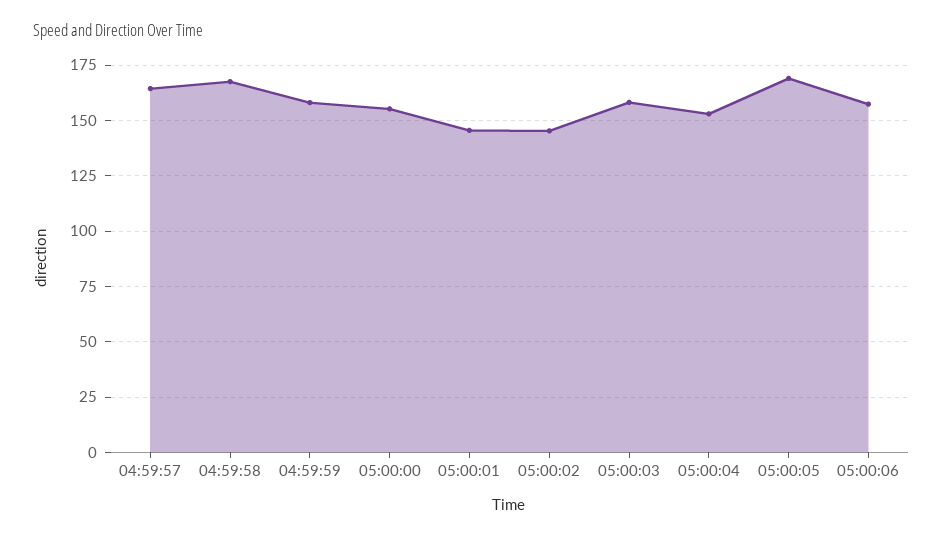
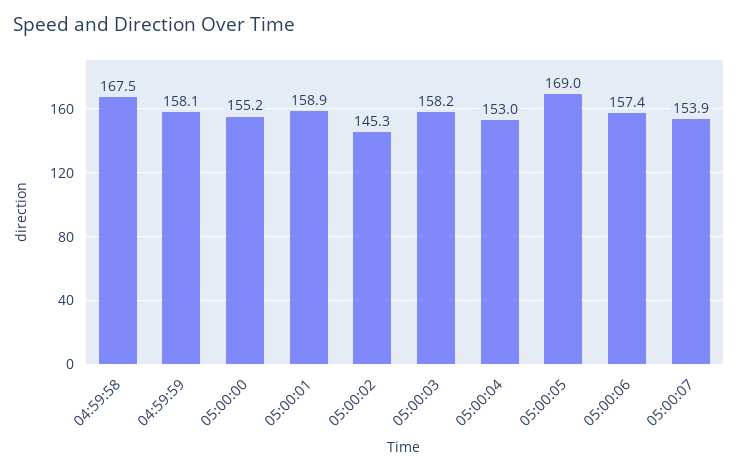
04:59:57: 165 -> none
05:00:01: 145 -> 158.9
05:00:07: none -> 153.9

